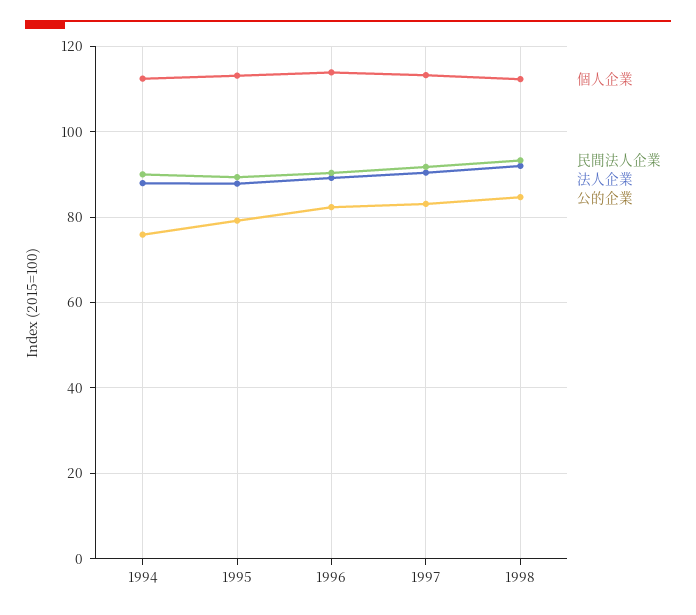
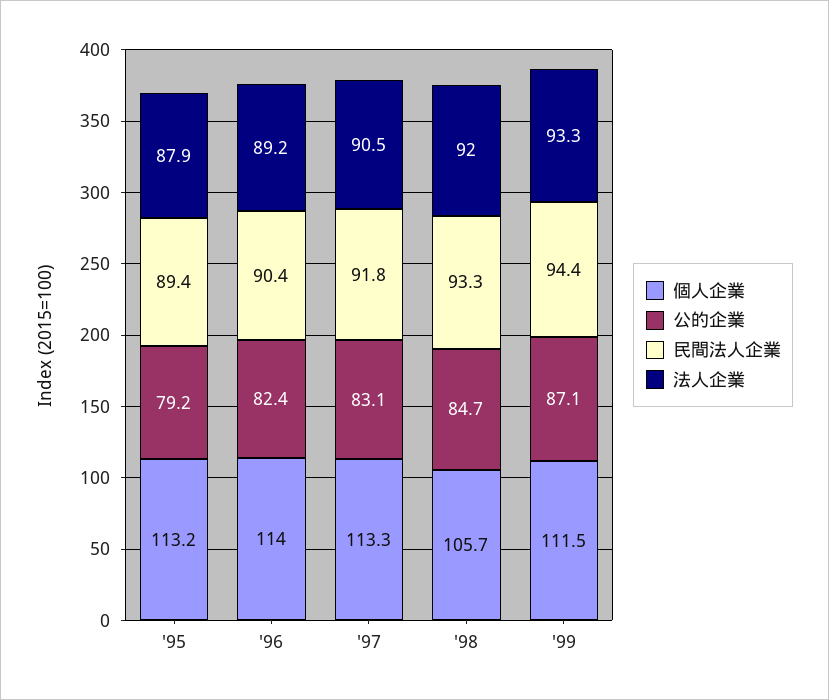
個人企業, 1994: 112 -> none
民間法人企業, 1994: 90 -> none
法人企業, 1994: 88 -> none
公的企業, 1994: 76 -> none
個人企業, 1998: 112 -> 105.7
個人企業, '99: none -> 111.5
公的企業, '99: none -> 87.1
民間法人企業, '99: none -> 94.4
法人企業, '99: none -> 93.3

